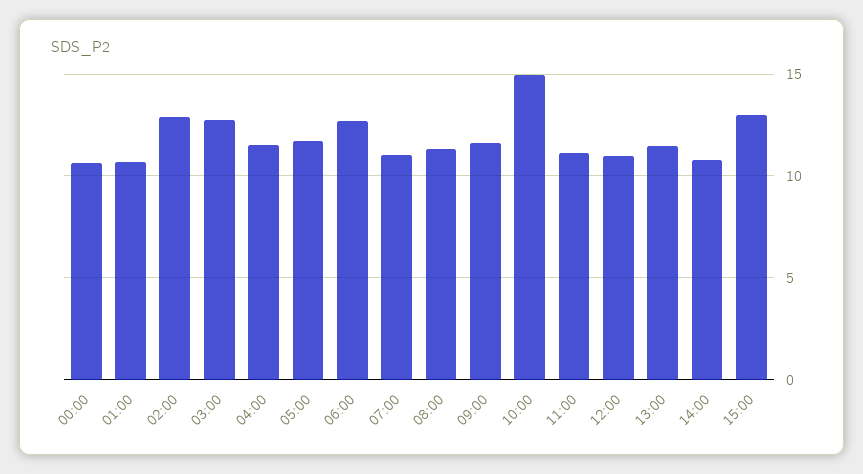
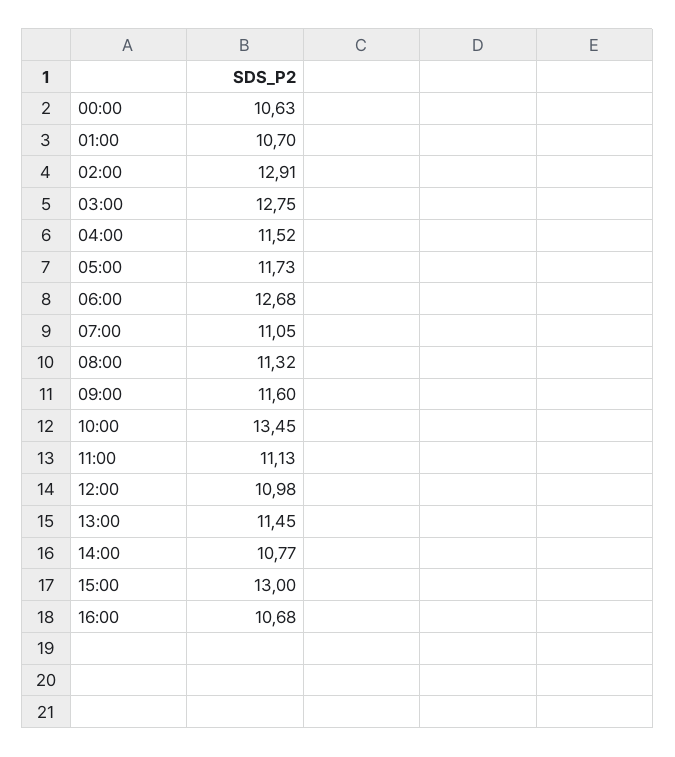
10:00: 15 -> 13.45
16:00: none -> 10.68

